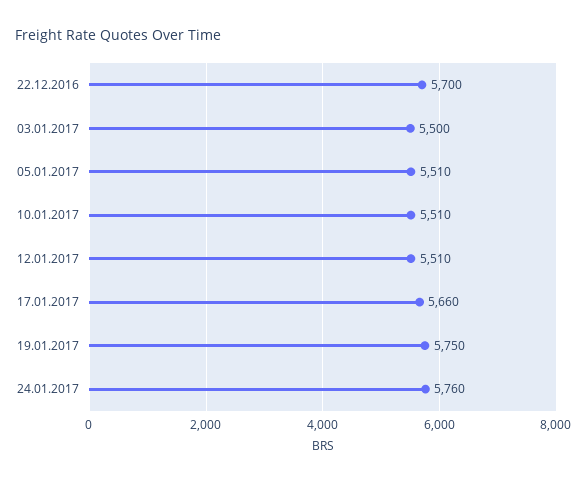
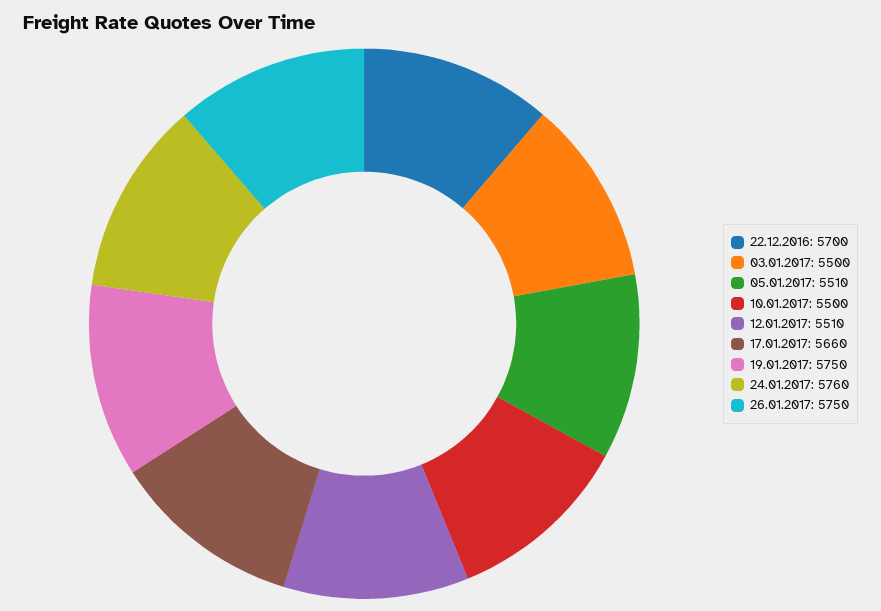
10.01.2017: 5510 -> 5500
26.01.2017: none -> 5750

